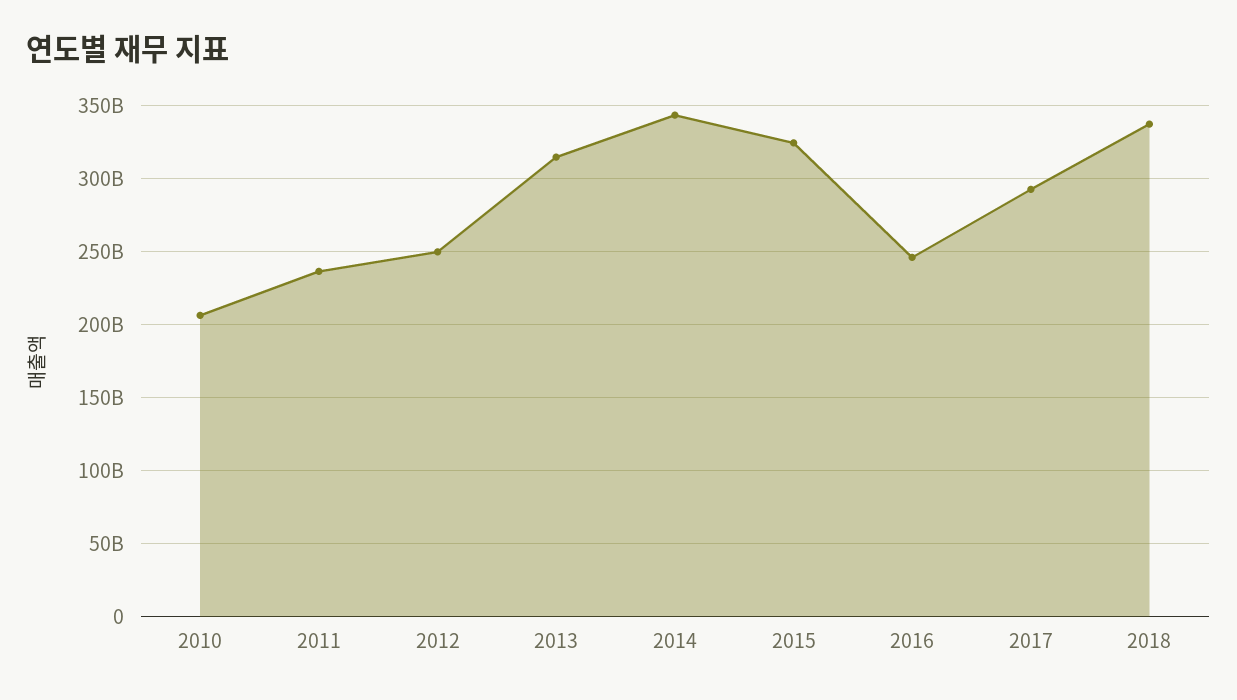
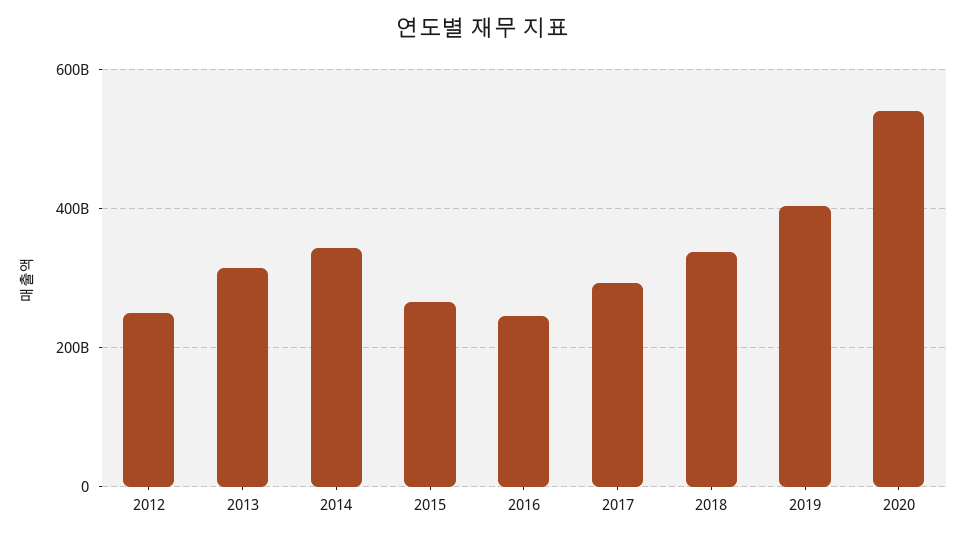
2010: 205000000000 -> none
2011: 235000000000 -> none
2015: 325000000000 -> 260000000000
2019: none -> 400000000000
2020: none -> 540000000000

